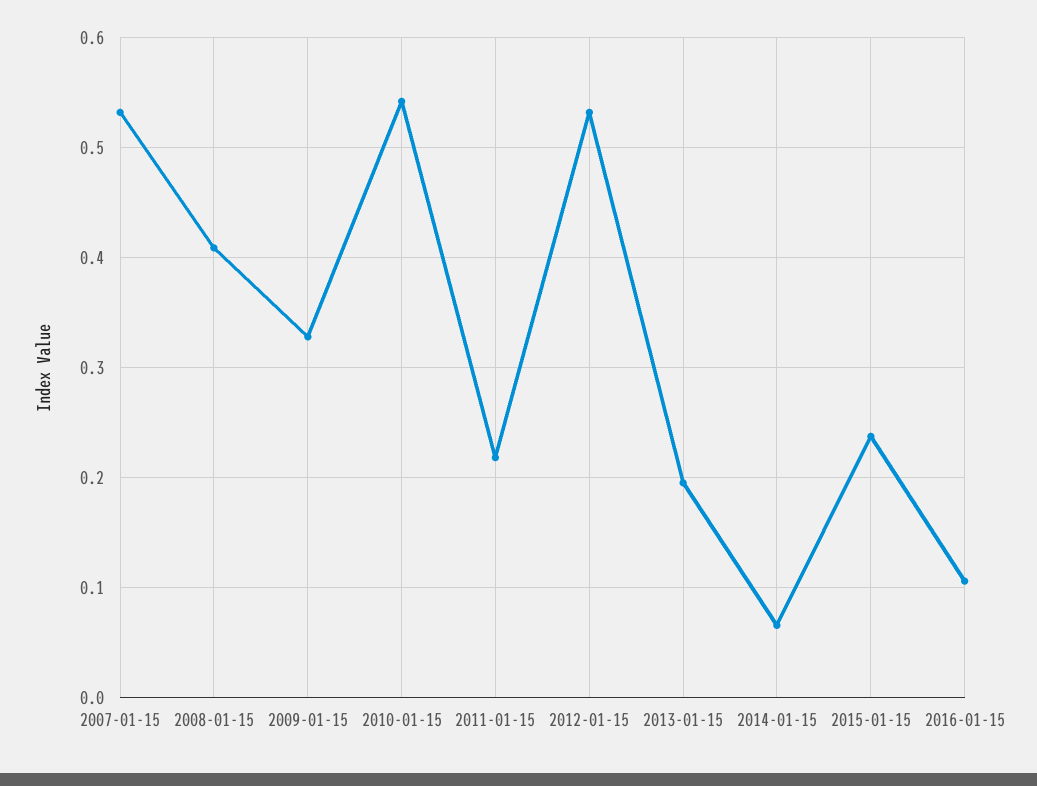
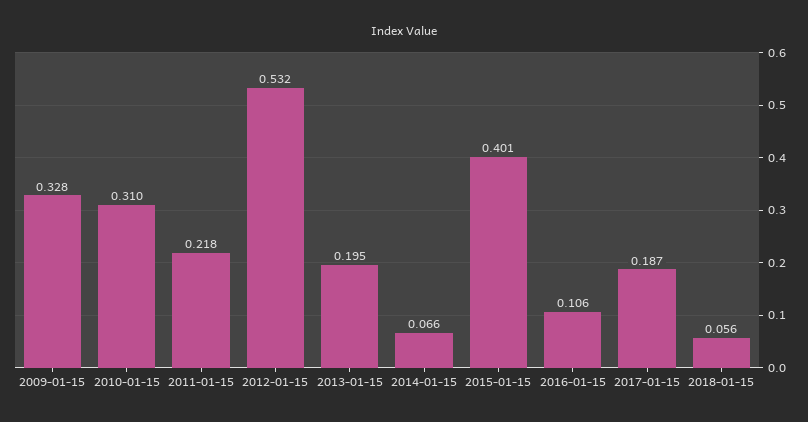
2007-01-15: 0.53 -> none
2008-01-15: 0.41 -> none
2010-01-15: 0.54 -> 0.31
2015-01-15: 0.24 -> 0.401
2017-01-15: none -> 0.187
2018-01-15: none -> 0.056

